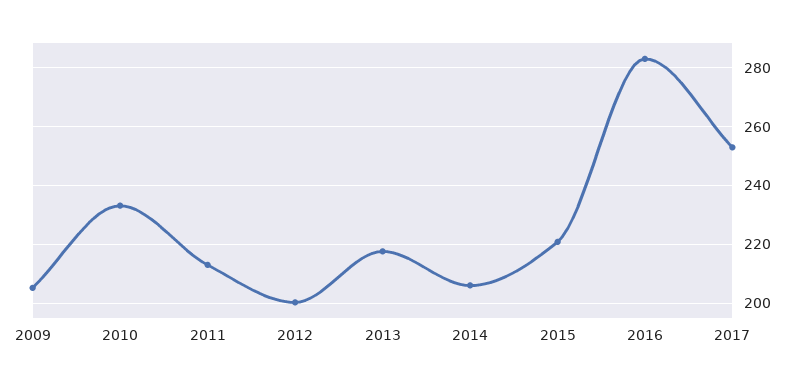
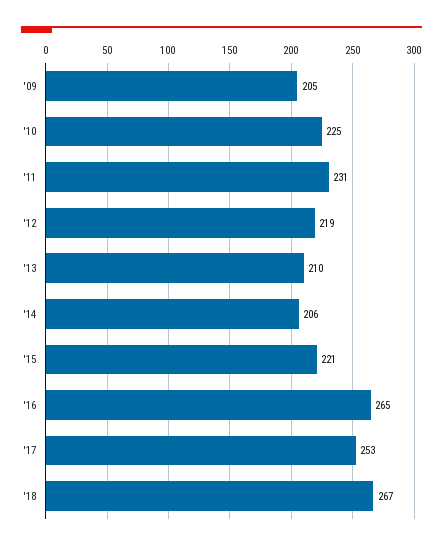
2010: 232.5 -> 225
2011: 212.5 -> 231
2012: 200 -> 219
2013: 217.5 -> 210
2016: 282.5 -> 265
'18: none -> 267

